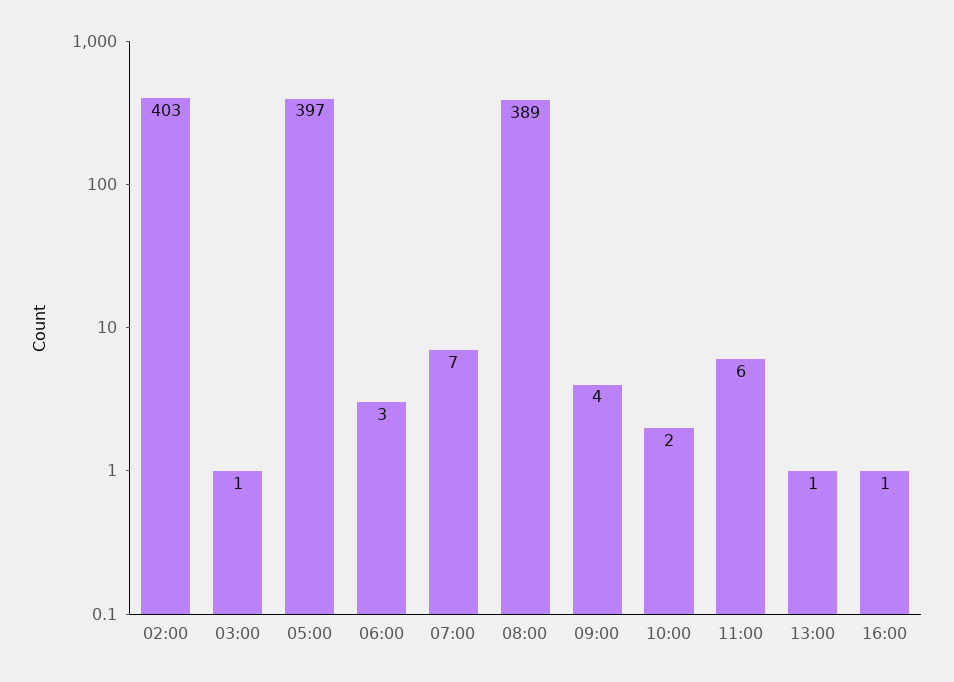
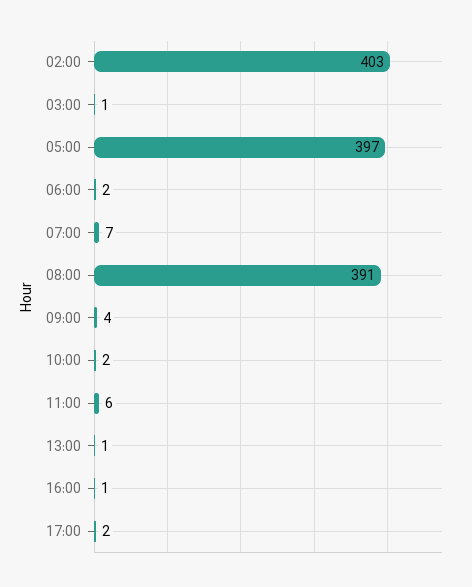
06:00: 3 -> 2
08:00: 389 -> 391
17:00: none -> 2

